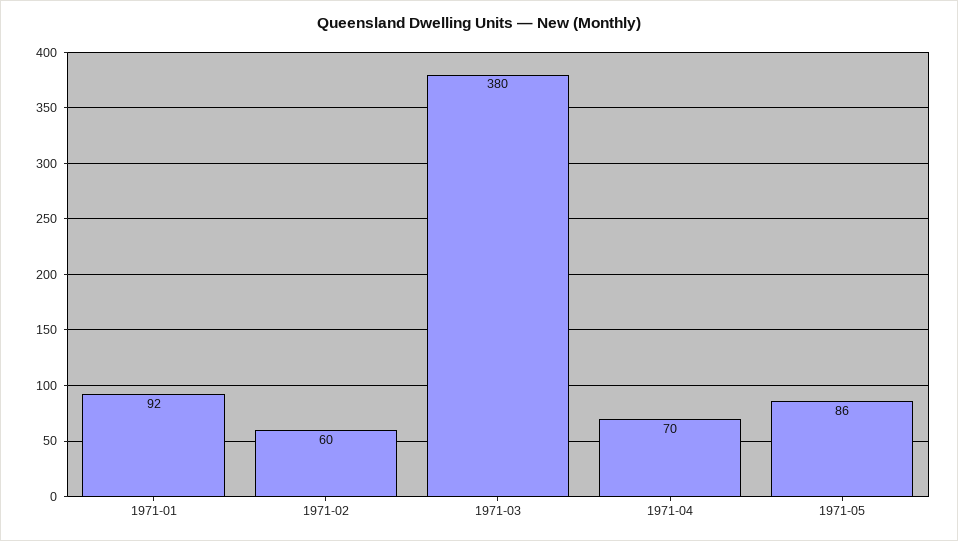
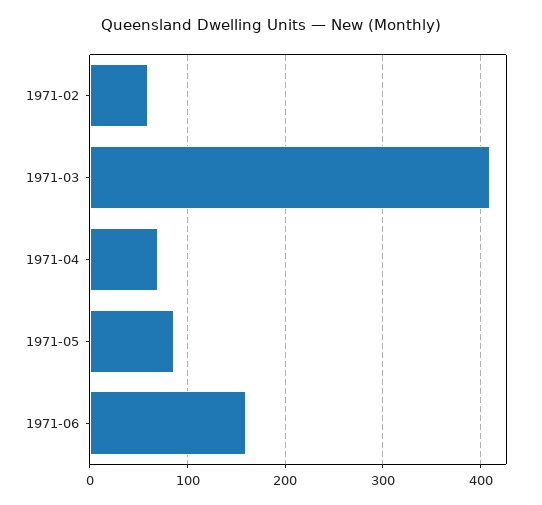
1971-01: 92 -> none
1971-03: 380 -> 410
1971-06: none -> 160

